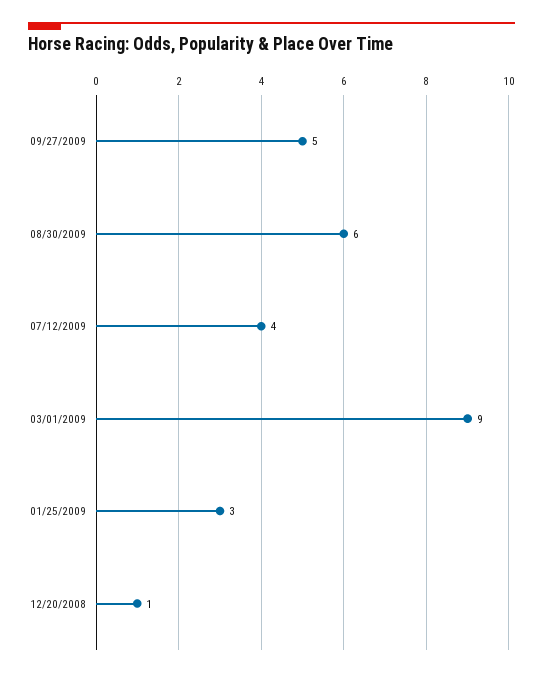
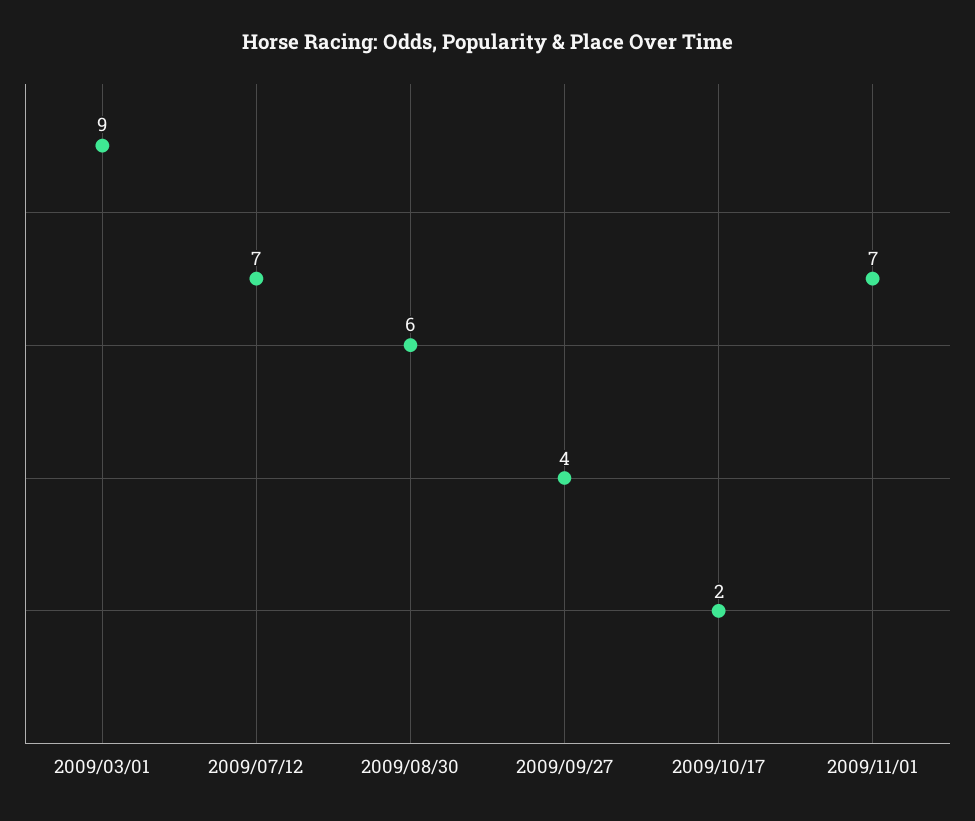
09/27/2009: 5 -> 4
07/12/2009: 4 -> 7
01/25/2009: 3 -> none
12/20/2008: 1 -> none
2009/10/17: none -> 2
2009/11/01: none -> 7

